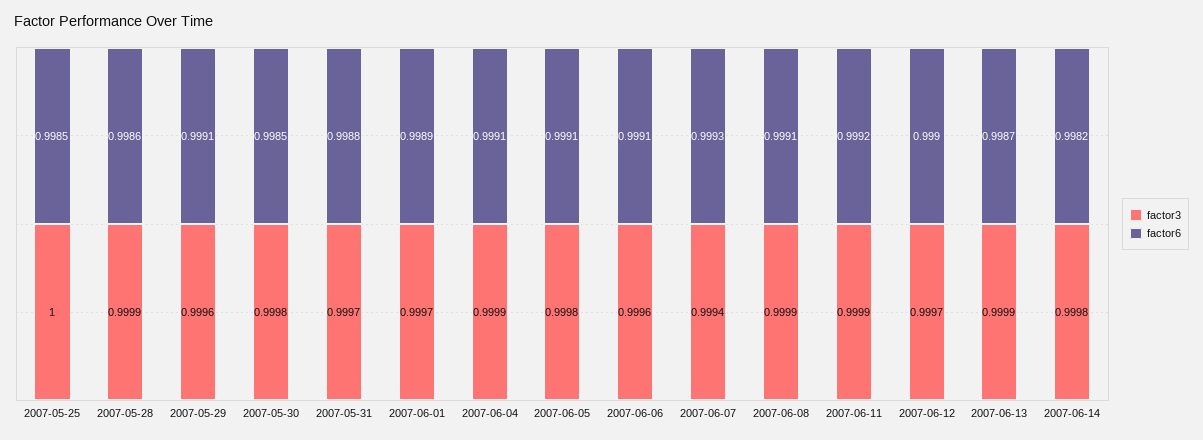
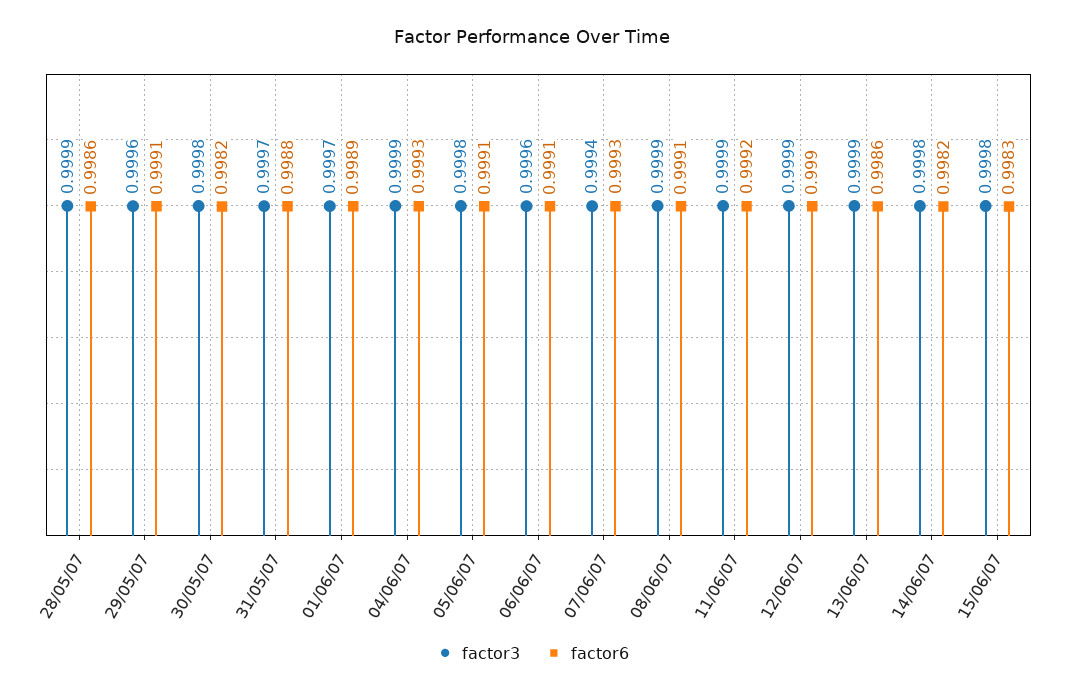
factor3, 2007-05-25: 1 -> none
factor6, 2007-05-25: 0.9985 -> none
factor6, 2007-05-30: 0.9985 -> 0.9982
factor6, 2007-06-04: 0.9991 -> 0.9993
factor3, 2007-06-12: 0.9997 -> 0.9999
factor6, 2007-06-13: 0.9987 -> 0.9986
factor3, 15/06/07: none -> 0.9998
factor6, 15/06/07: none -> 0.9983

